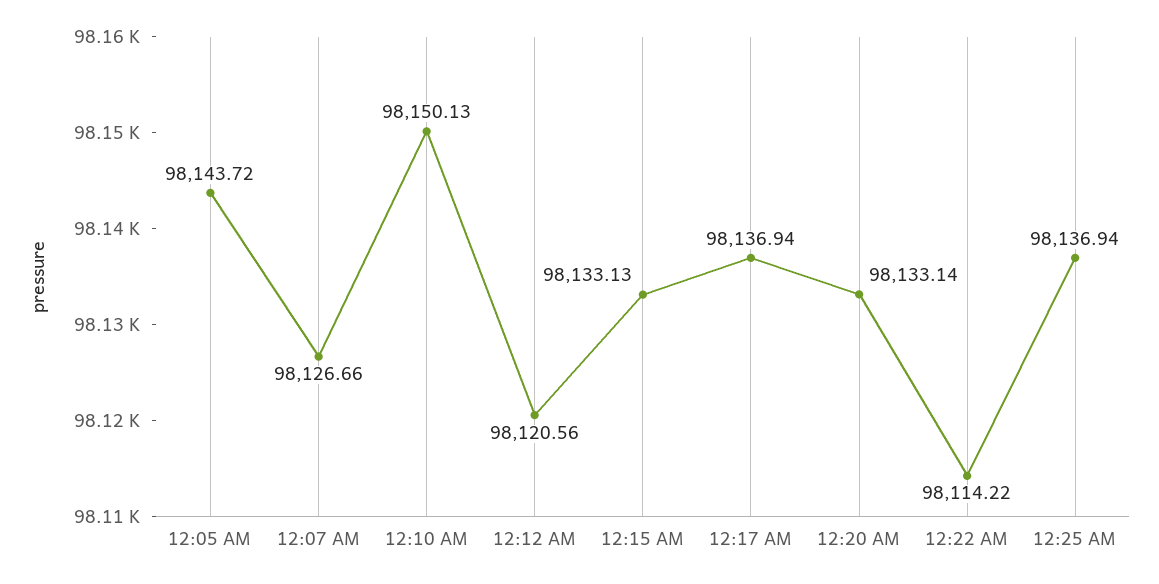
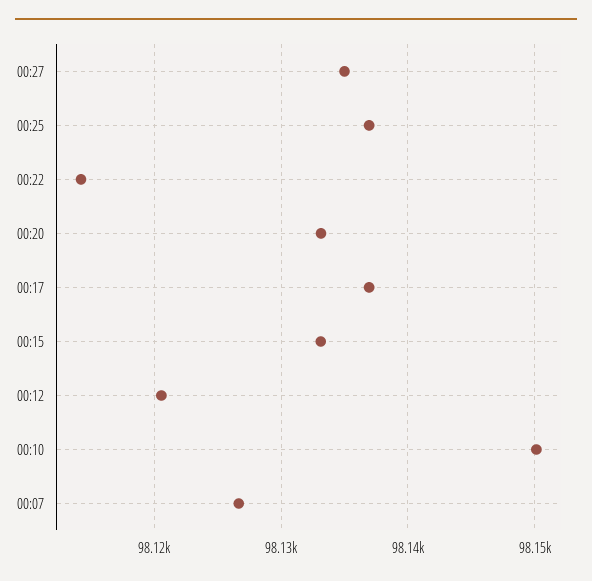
12:05 AM: 98143.72 -> none
00:27: none -> 98135

